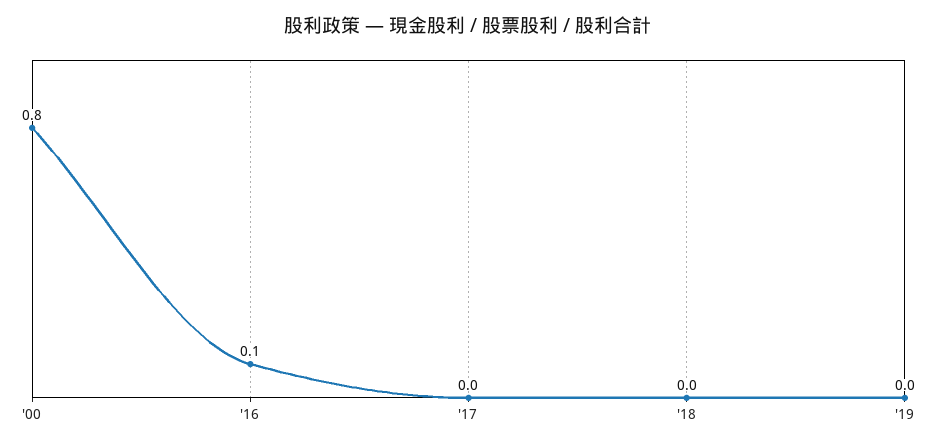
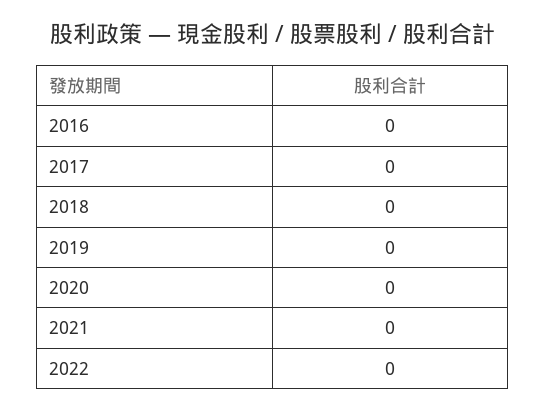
'00: 0.8 -> none
'16: 0.1 -> 0
2020: none -> 0
2021: none -> 0
2022: none -> 0

